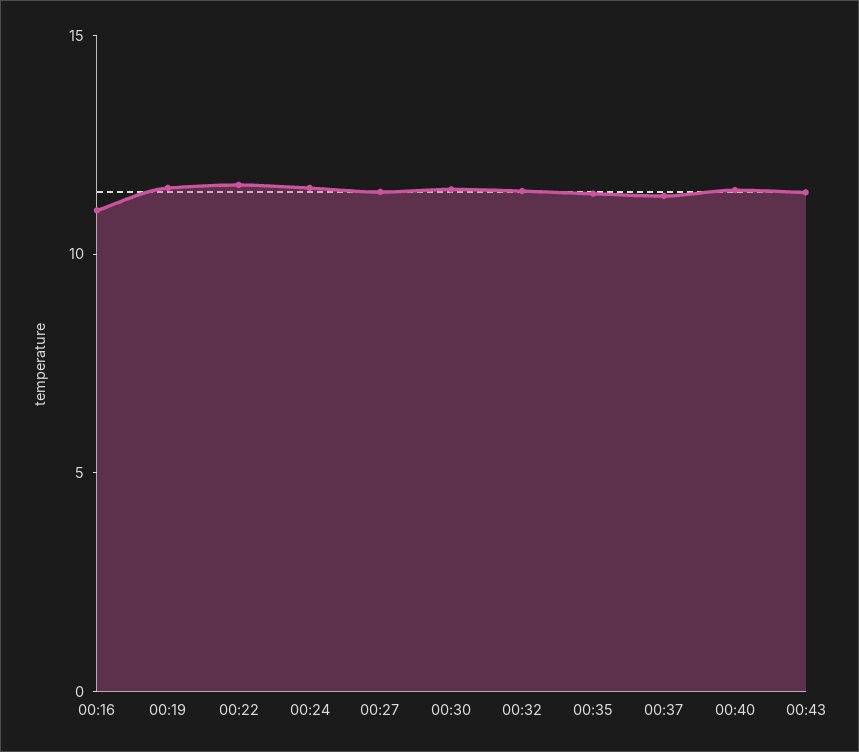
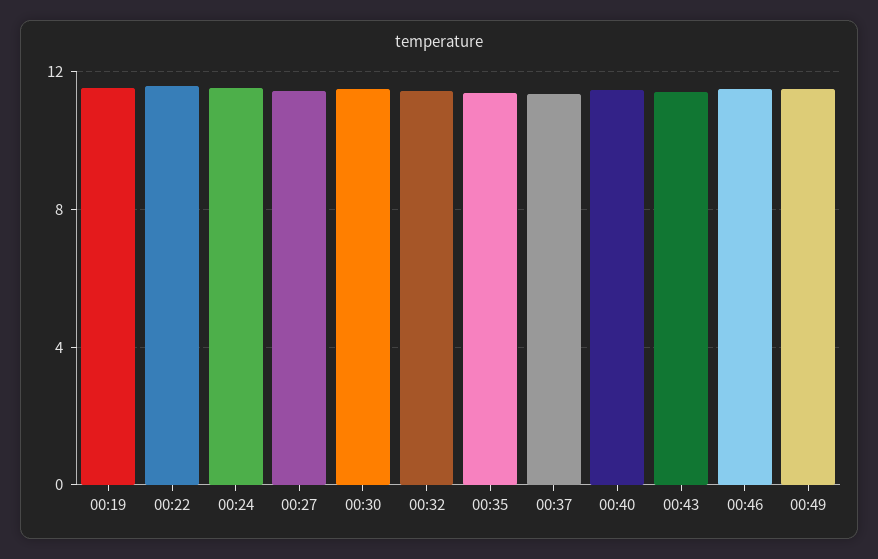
00:16: 11 -> none
00:46: none -> 11.5
00:49: none -> 11.5

